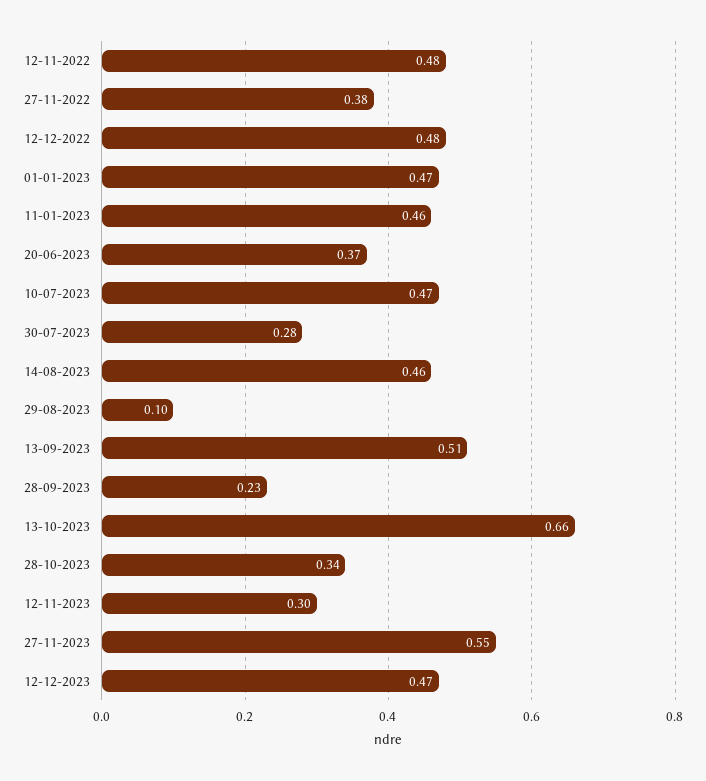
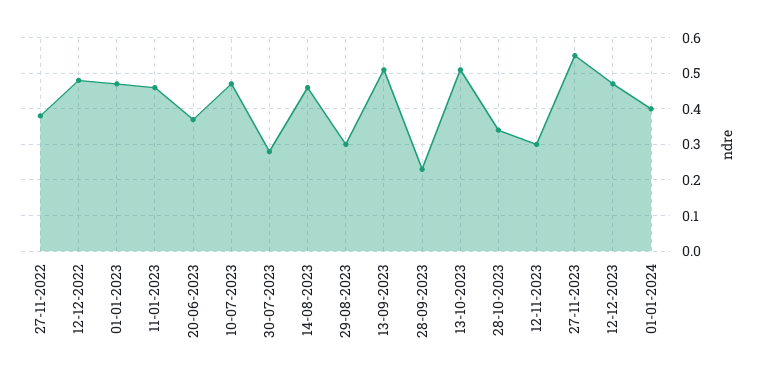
12-11-2022: 0.48 -> none
29-08-2023: 0.1 -> 0.3
13-10-2023: 0.66 -> 0.5
01-01-2024: none -> 0.4

